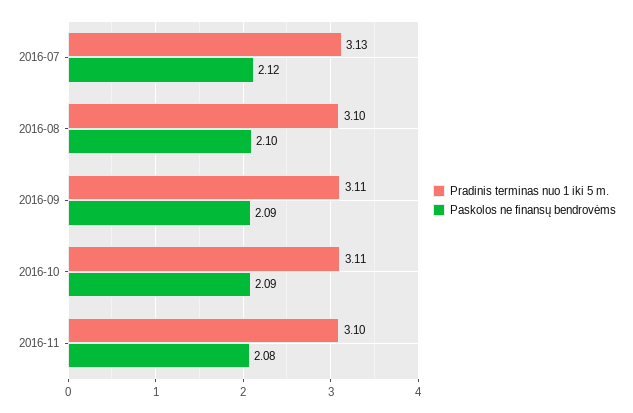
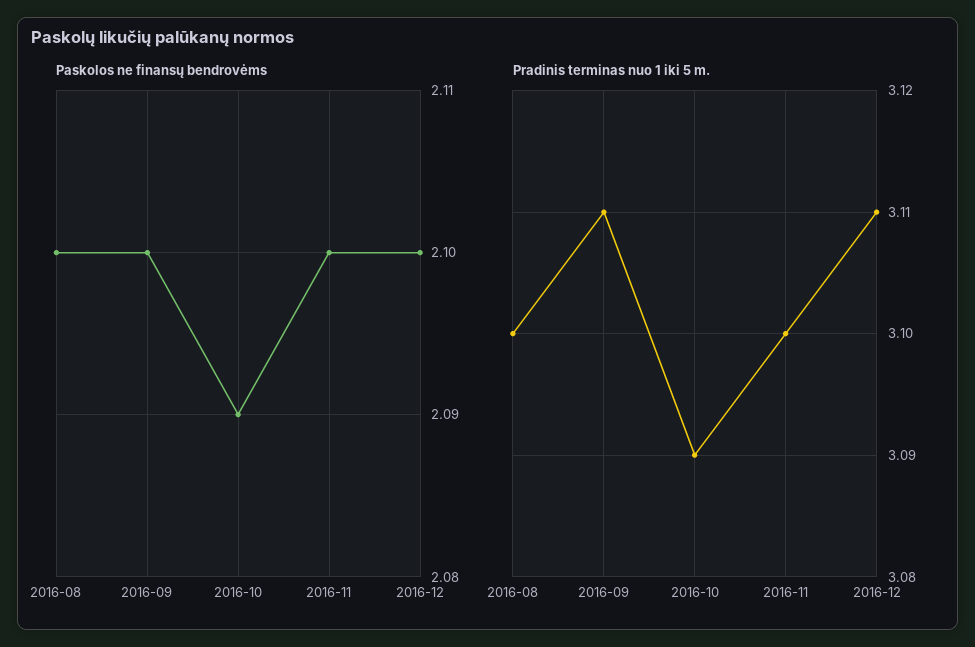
Pradinis terminas nuo 1 iki 5 m., 2016-07: 3.13 -> none
Paskolos ne finansų bendrovėms, 2016-07: 2.12 -> none
Paskolos ne finansų bendrovėms, 2016-09: 2.09 -> 2.1
Pradinis terminas nuo 1 iki 5 m., 2016-10: 3.11 -> 3.09
Paskolos ne finansų bendrovėms, 2016-11: 2.08 -> 2.1
Paskolos ne finansų bendrovėms, 2016-12: none -> 2.1
Pradinis terminas nuo 1 iki 5 m., 2016-12: none -> 3.11

